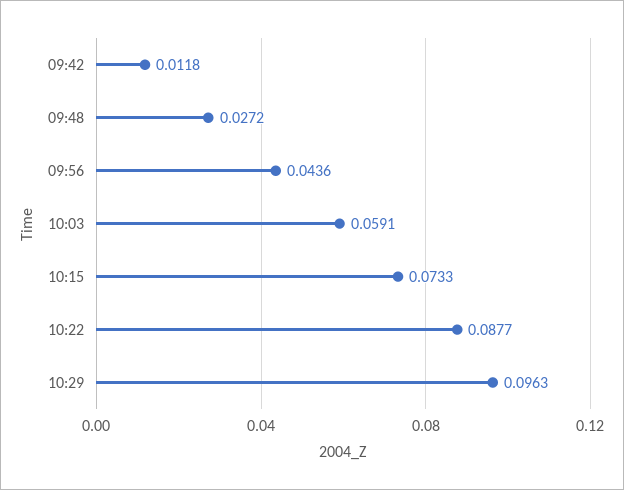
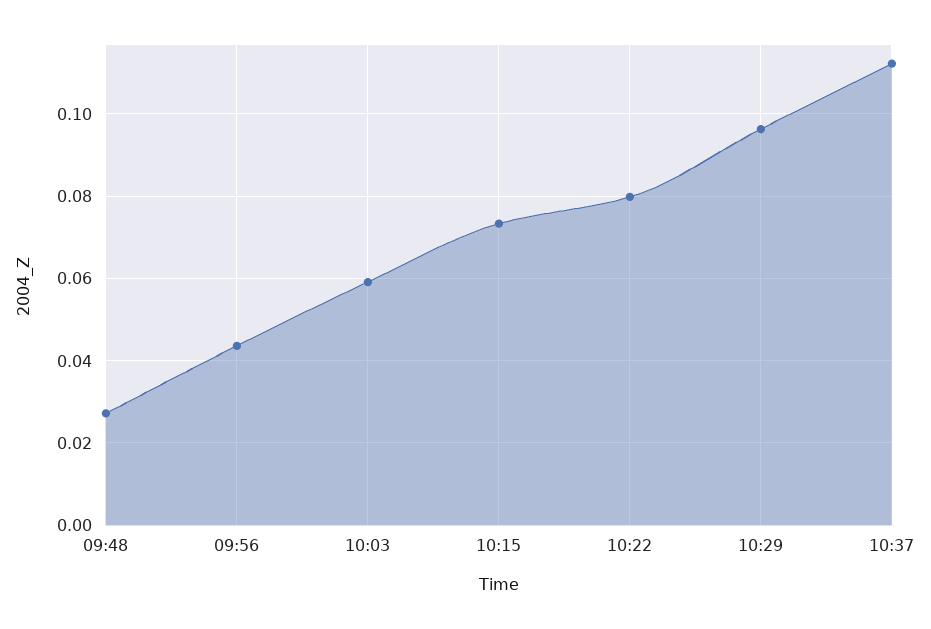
09:42: 0.0118 -> none
10:22: 0.0877 -> 0.08
10:37: none -> 0.112

